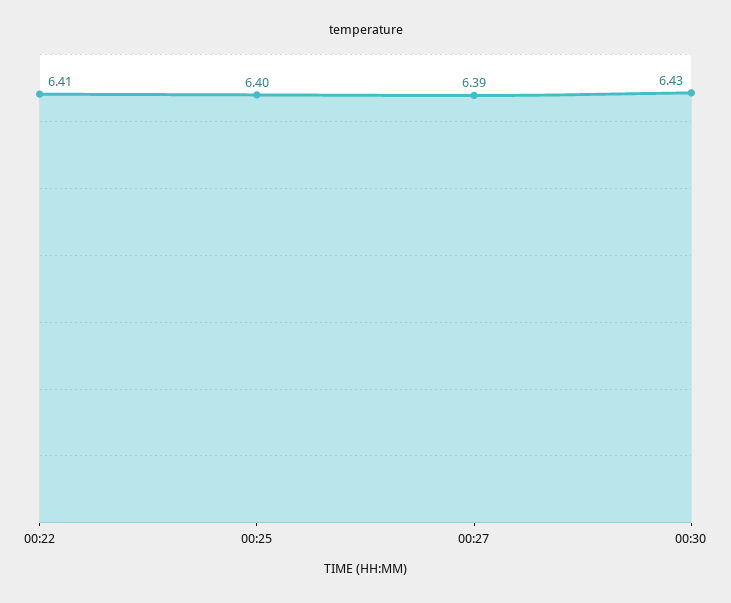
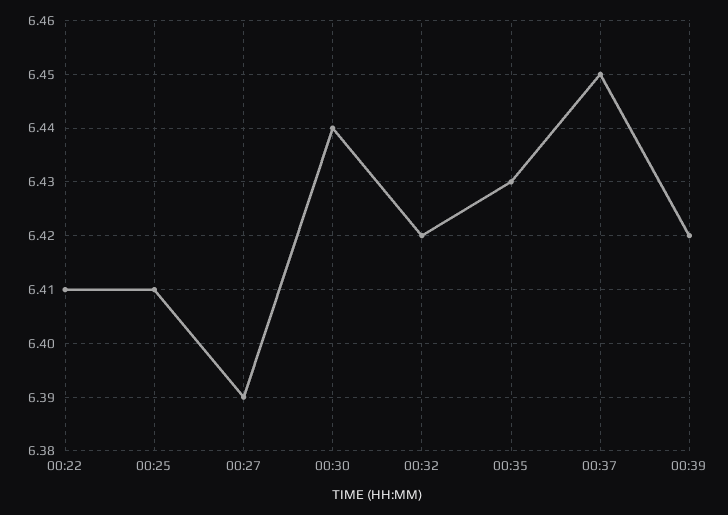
00:25: 6.4 -> 6.41
00:30: 6.43 -> 6.44
00:32: none -> 6.42
00:35: none -> 6.43
00:37: none -> 6.45
00:39: none -> 6.42

